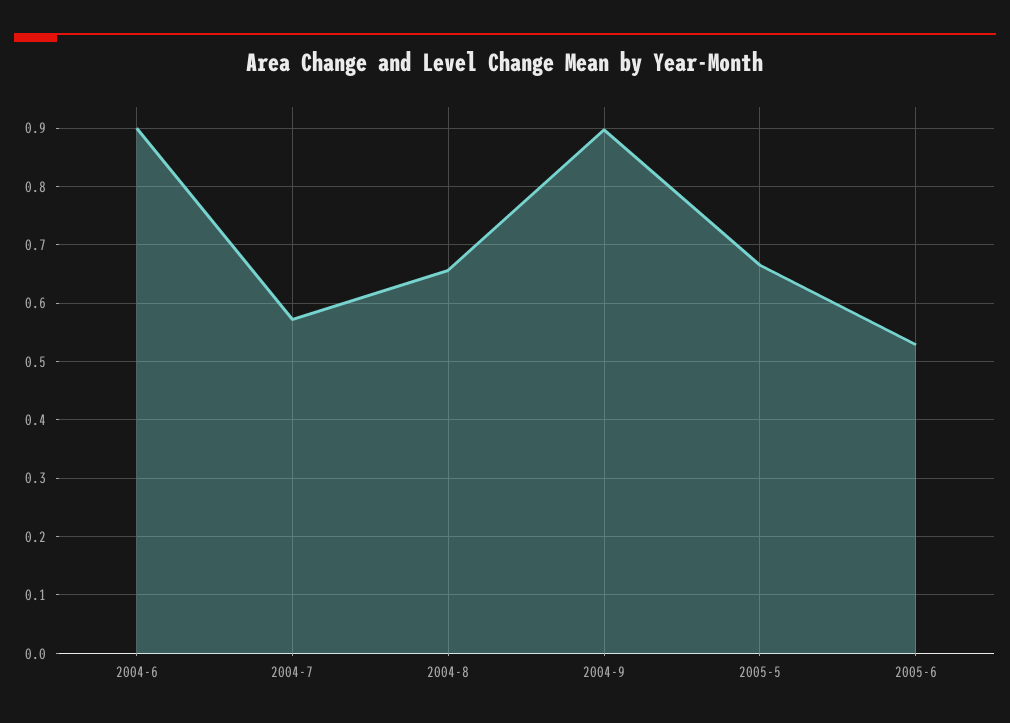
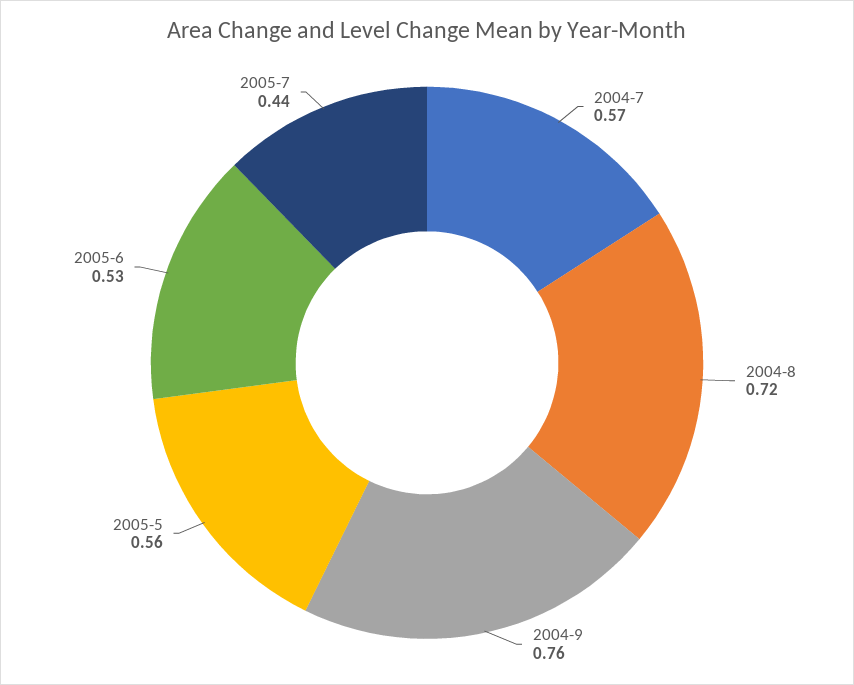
2004-6: 0.9 -> none
2004-8: 0.66 -> 0.72
2004-9: 0.9 -> 0.76
2005-5: 0.66 -> 0.56
2005-7: none -> 0.44

